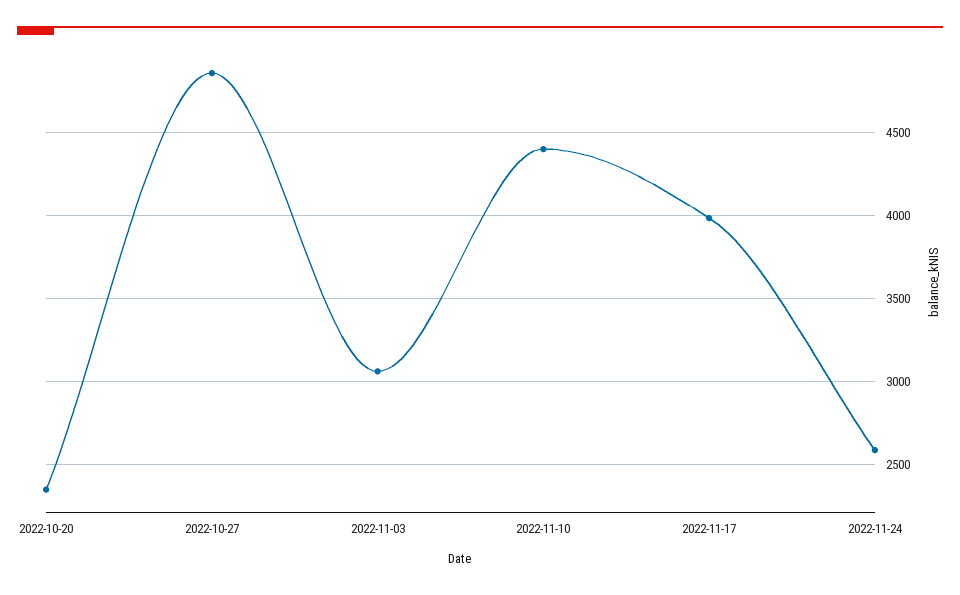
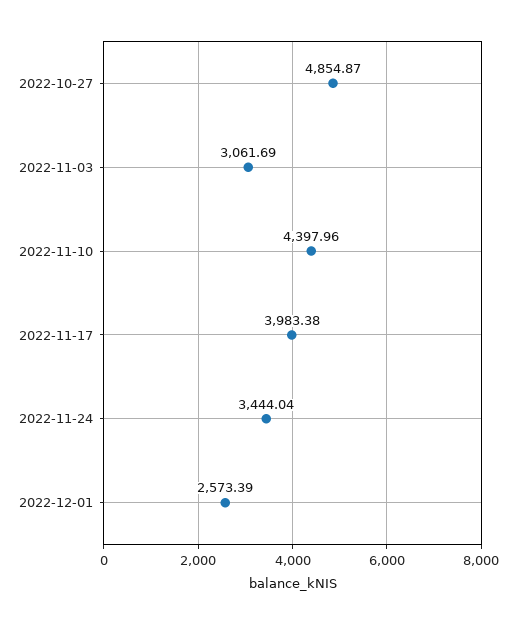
2022-10-20: 2350 -> none
2022-11-24: 2600 -> 3444.04
2022-12-01: none -> 2573.39

